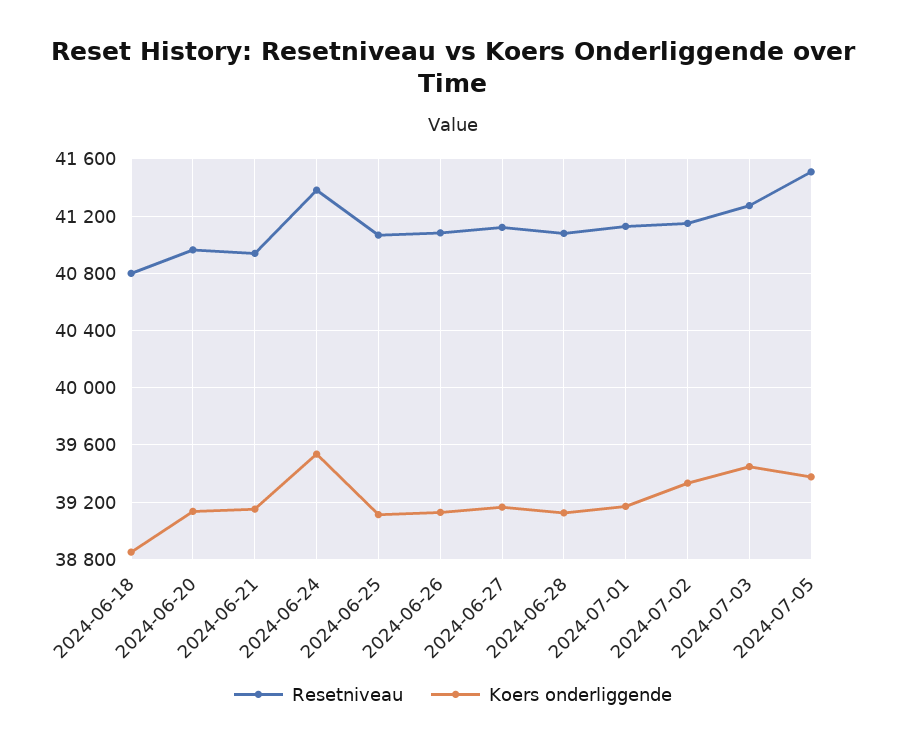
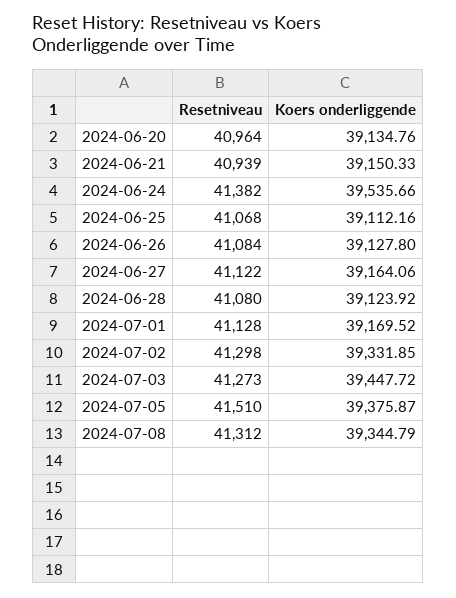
Resetniveau, 2024-06-18: 40800 -> none
Koers onderliggende, 2024-06-18: 38850 -> none
Resetniveau, 2024-07-02: 41150 -> 41298
Resetniveau, 2024-07-08: none -> 41312
Koers onderliggende, 2024-07-08: none -> 39344.79

